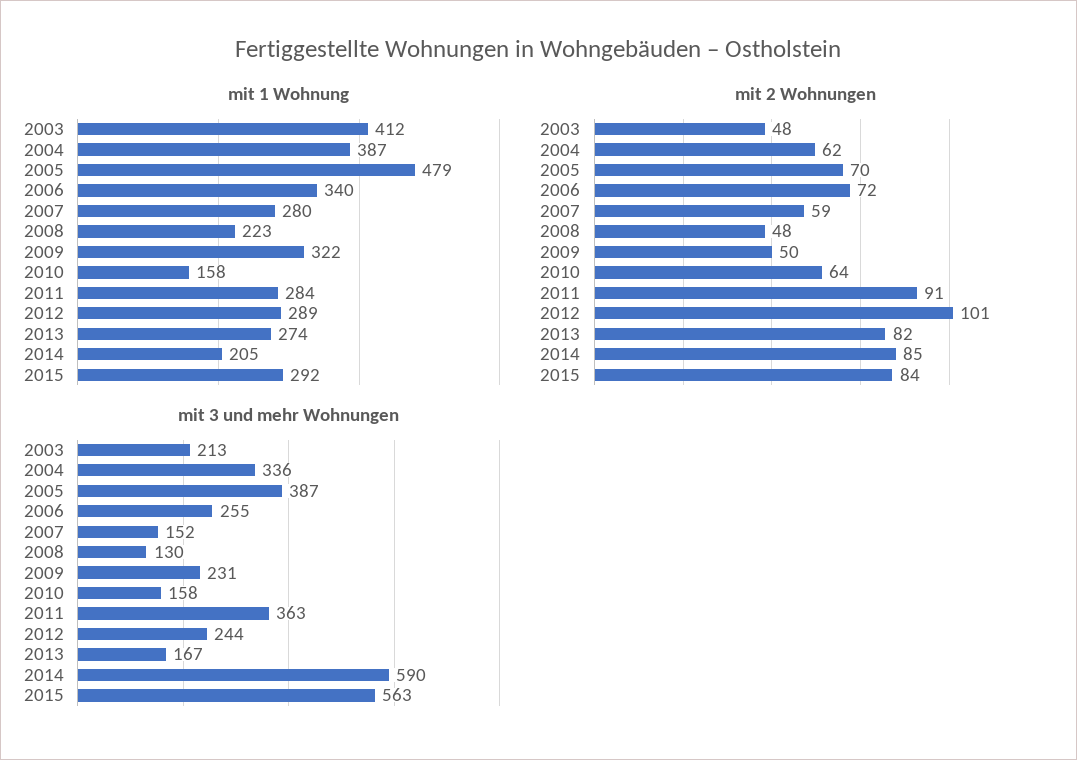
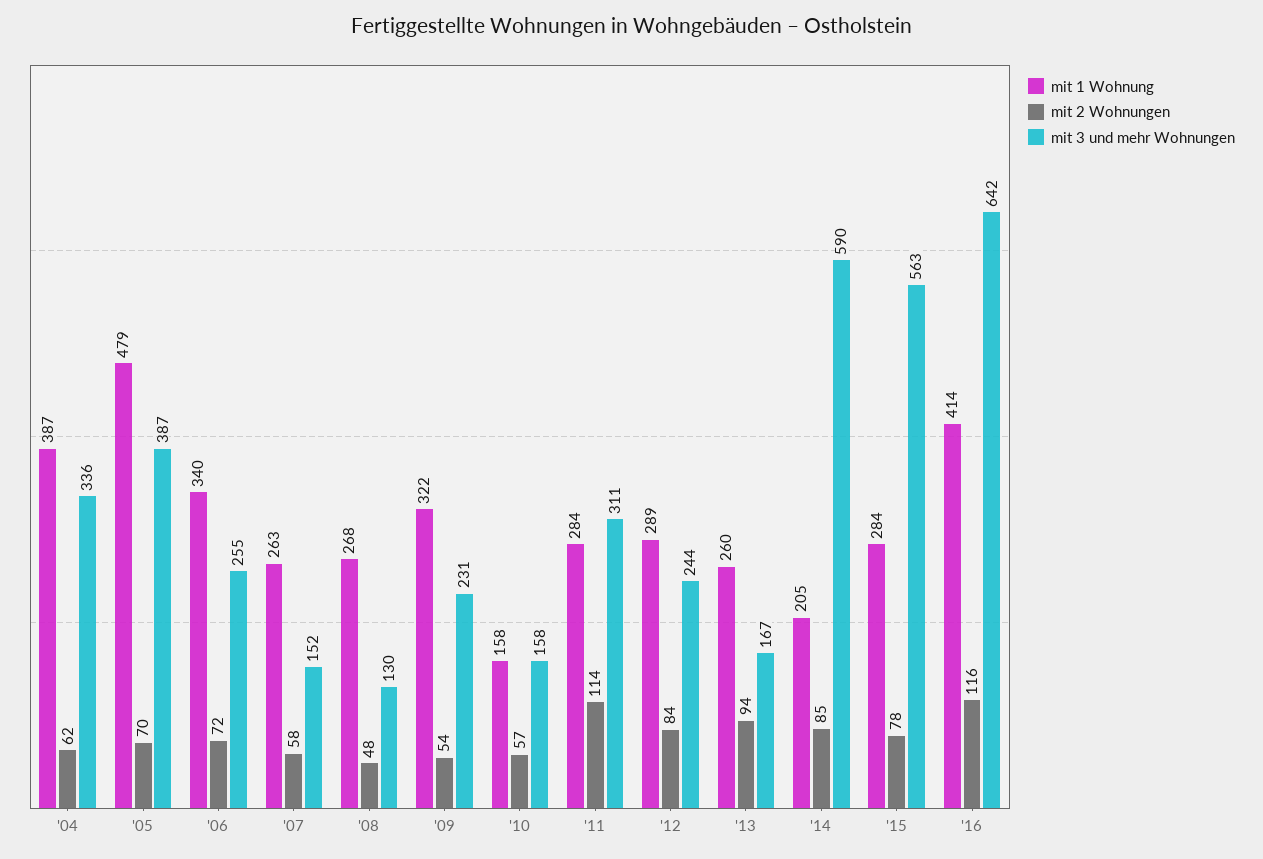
mit 1 Wohnung, 2003: 412 -> none
mit 1 Wohnung, 2007: 280 -> 263
mit 1 Wohnung, 2008: 223 -> 268
mit 1 Wohnung, 2013: 274 -> 260
mit 1 Wohnung, 2015: 292 -> 284
mit 2 Wohnungen, 2003: 48 -> none
mit 2 Wohnungen, 2007: 59 -> 58
mit 2 Wohnungen, 2009: 50 -> 54
mit 2 Wohnungen, 2010: 64 -> 57
mit 2 Wohnungen, 2011: 91 -> 114
mit 2 Wohnungen, 2012: 101 -> 84
mit 2 Wohnungen, 2013: 82 -> 94
mit 2 Wohnungen, 2015: 84 -> 78
mit 3 und mehr Wohnungen, 2003: 213 -> none
mit 3 und mehr Wohnungen, 2011: 363 -> 311
mit 1 Wohnung, '16: none -> 414
mit 2 Wohnungen, '16: none -> 116
mit 3 und mehr Wohnungen, '16: none -> 642

